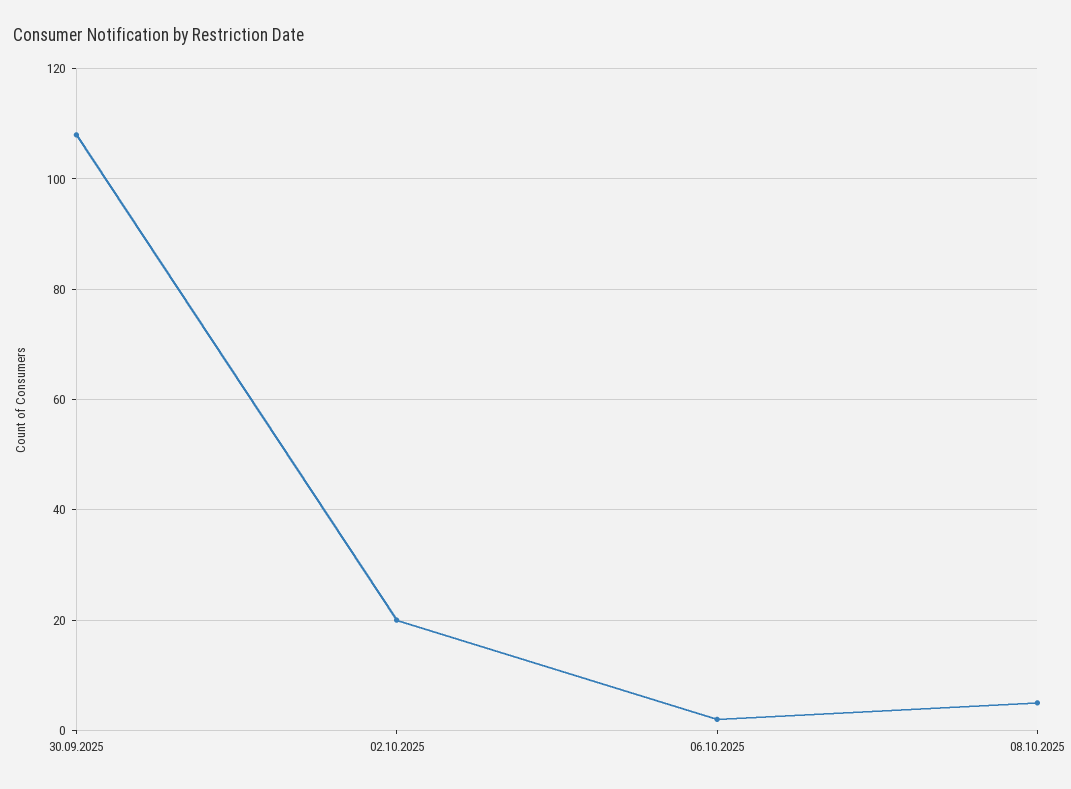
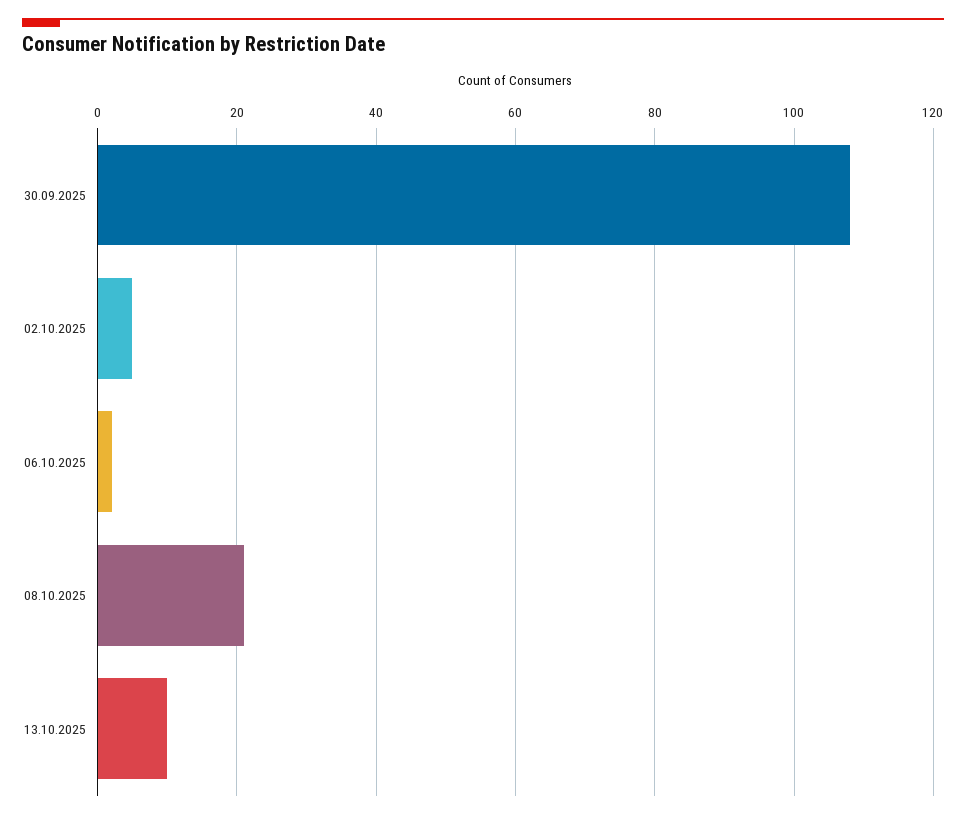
02.10.2025: 20 -> 5
08.10.2025: 5 -> 20
13.10.2025: none -> 10

